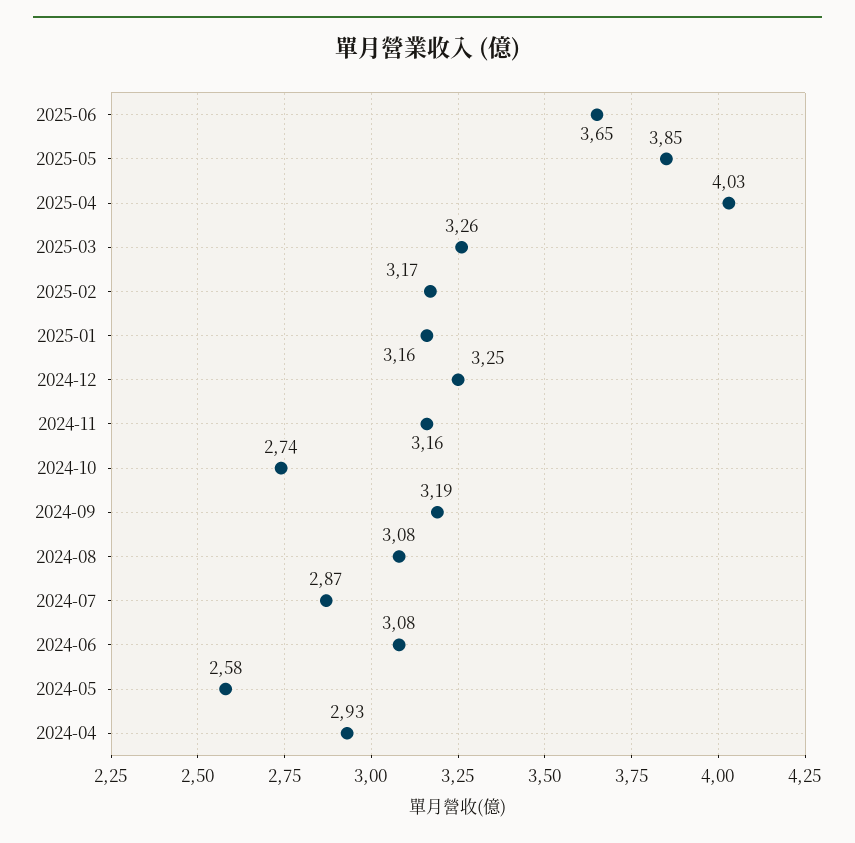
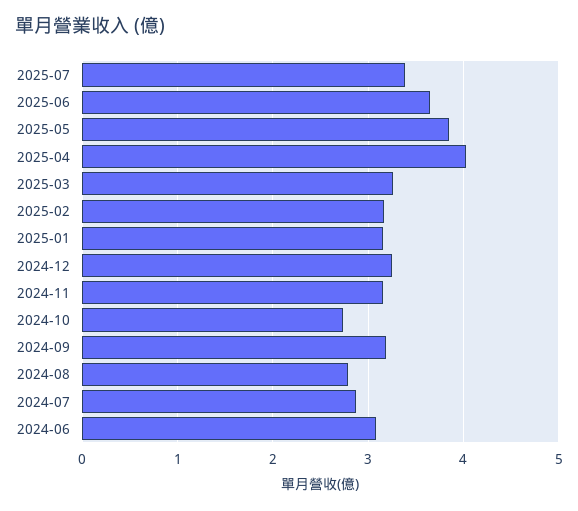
2024-08: 3.08 -> 2.8
2024-05: 2.58 -> none
2024-04: 2.93 -> none
2025-07: none -> 3.4

